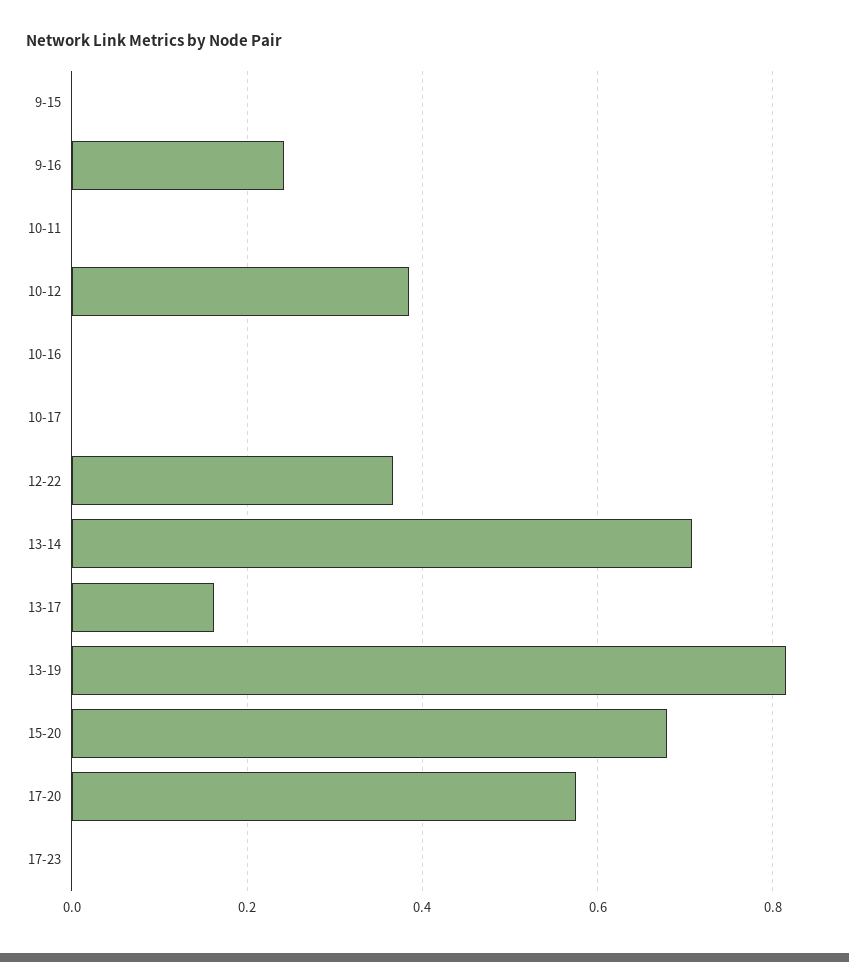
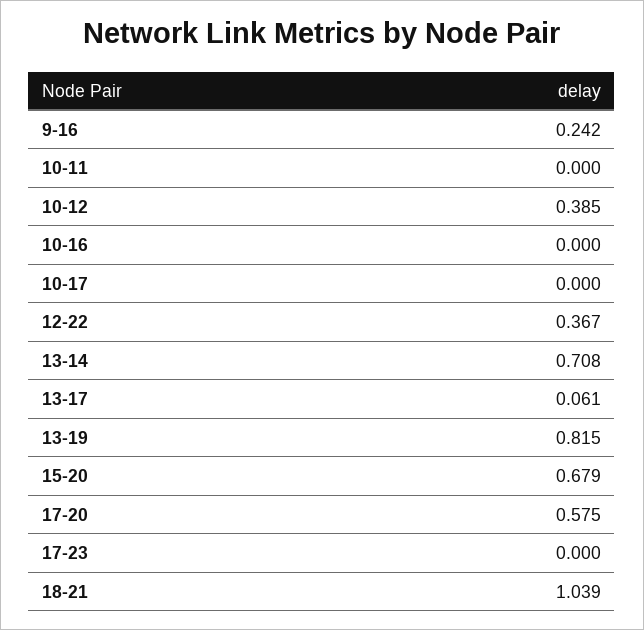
9-15: 0 -> none
13-17: 0.16 -> 0.061
18-21: none -> 1.039

